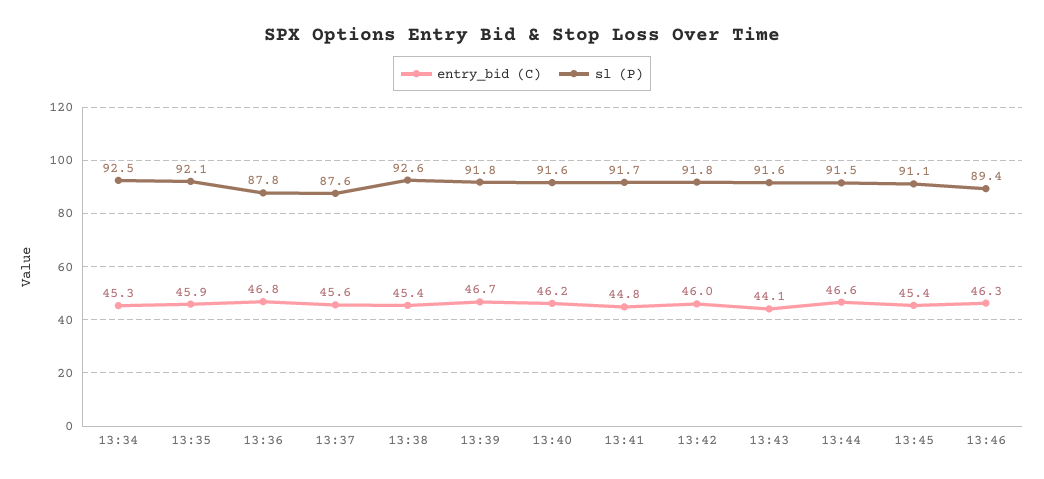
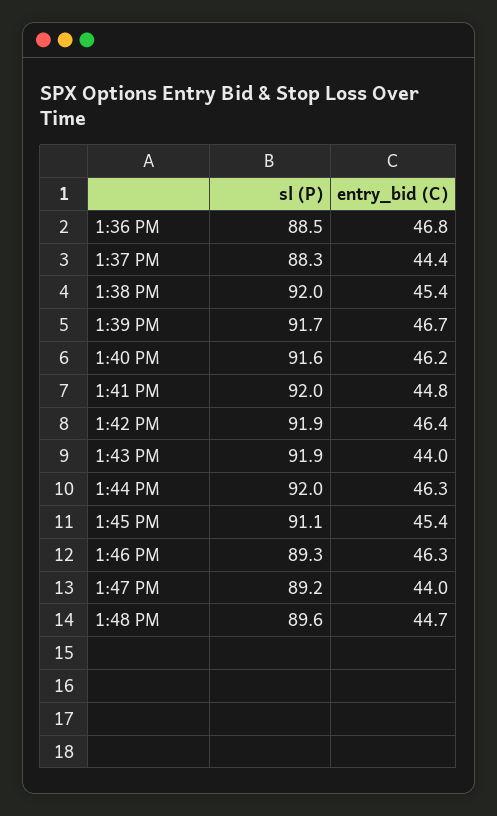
entry_bid (C), 13:34: 45.3 -> none
sl (P), 13:34: 92.5 -> none
entry_bid (C), 13:35: 45.9 -> none
sl (P), 13:35: 92.1 -> none
sl (P), 13:36: 87.8 -> 88.5
entry_bid (C), 13:37: 45.6 -> 44.4
sl (P), 13:37: 87.6 -> 88.3
sl (P), 13:38: 92.6 -> 92
sl (P), 13:39: 91.8 -> 91.7
sl (P), 13:41: 91.7 -> 92
entry_bid (C), 13:42: 46 -> 46.4
sl (P), 13:42: 91.8 -> 91.9
entry_bid (C), 13:43: 44.1 -> 44
sl (P), 13:43: 91.6 -> 91.9
entry_bid (C), 13:44: 46.6 -> 46.3
sl (P), 13:44: 91.5 -> 92
sl (P), 13:46: 89.4 -> 89.3
sl (P), 1:47 PM: none -> 89.2
entry_bid (C), 1:47 PM: none -> 44
sl (P), 1:48 PM: none -> 89.6
entry_bid (C), 1:48 PM: none -> 44.7

